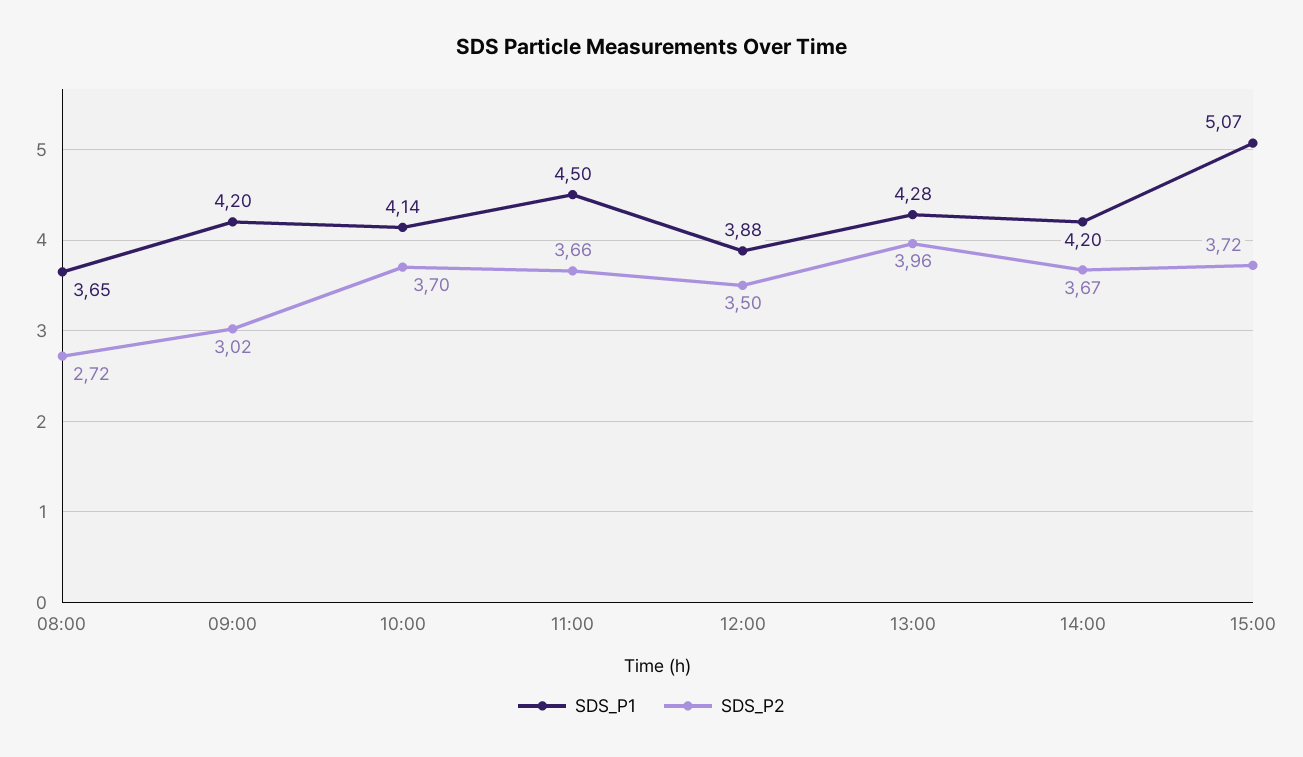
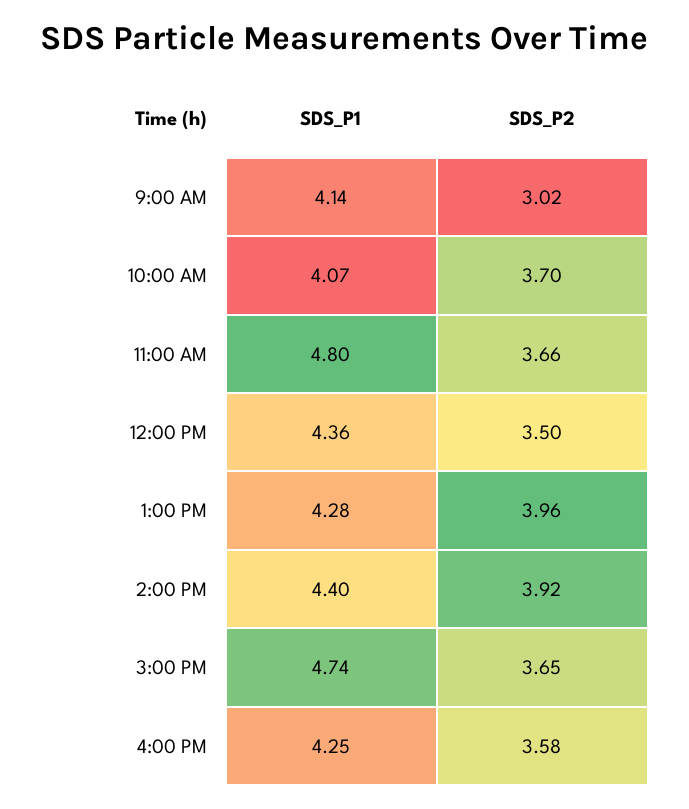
SDS_P1, 08:00: 3.65 -> none
SDS_P2, 08:00: 2.72 -> none
SDS_P1, 09:00: 4.2 -> 4.14
SDS_P1, 10:00: 4.14 -> 4.07
SDS_P1, 11:00: 4.5 -> 4.8
SDS_P1, 12:00: 3.88 -> 4.36
SDS_P1, 14:00: 4.2 -> 4.4
SDS_P2, 14:00: 3.67 -> 3.92
SDS_P1, 15:00: 5.07 -> 4.74
SDS_P2, 15:00: 3.72 -> 3.65
SDS_P1, 4:00 PM: none -> 4.25
SDS_P2, 4:00 PM: none -> 3.58

